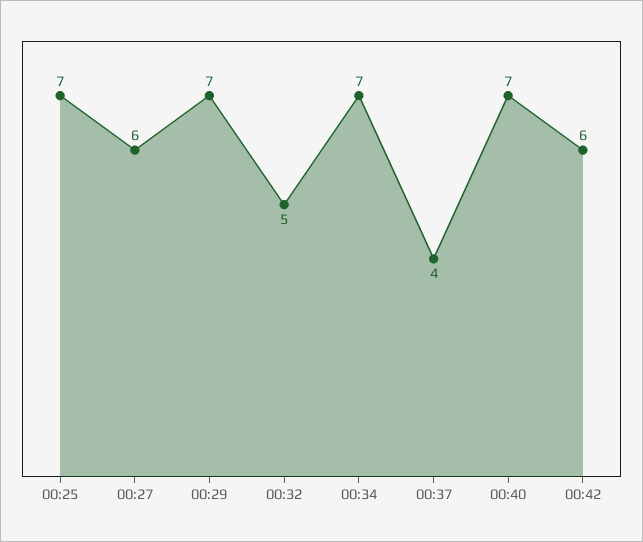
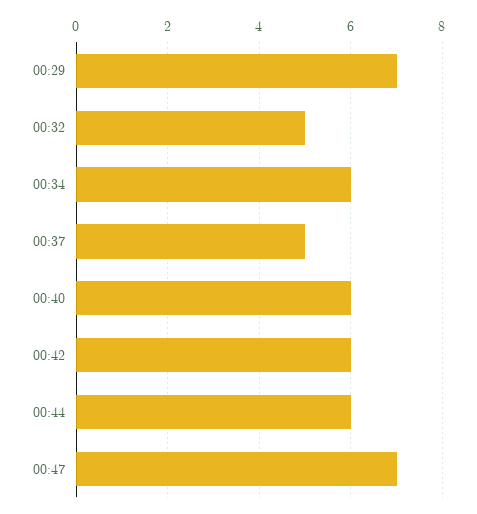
00:25: 7 -> none
00:27: 6 -> none
00:34: 7 -> 6
00:37: 4 -> 5
00:40: 7 -> 6
00:44: none -> 6
00:47: none -> 7

